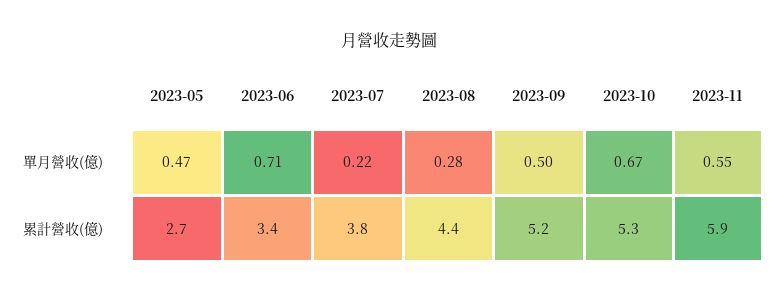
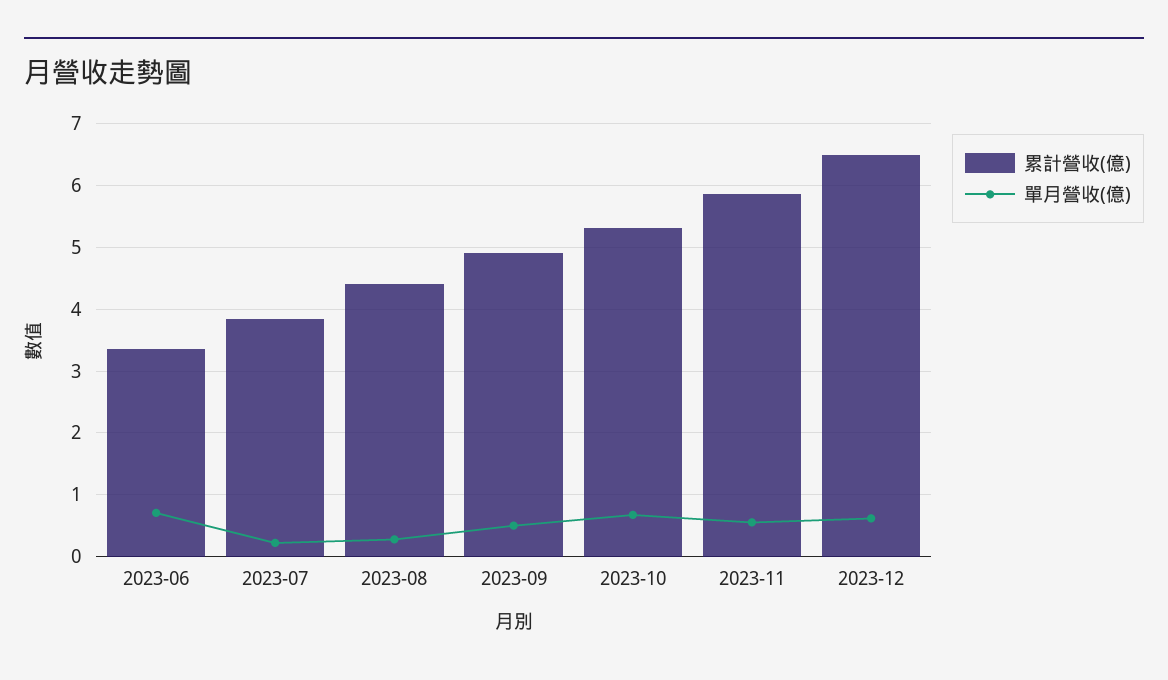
單月營收(億), 2023-05: 0.47 -> none
累計營收(億), 2023-05: 2.7 -> none
累計營收(億), 2023-09: 5.2 -> 4.9
累計營收(億), 2023-12: none -> 6.5
單月營收(億), 2023-12: none -> 0.6

